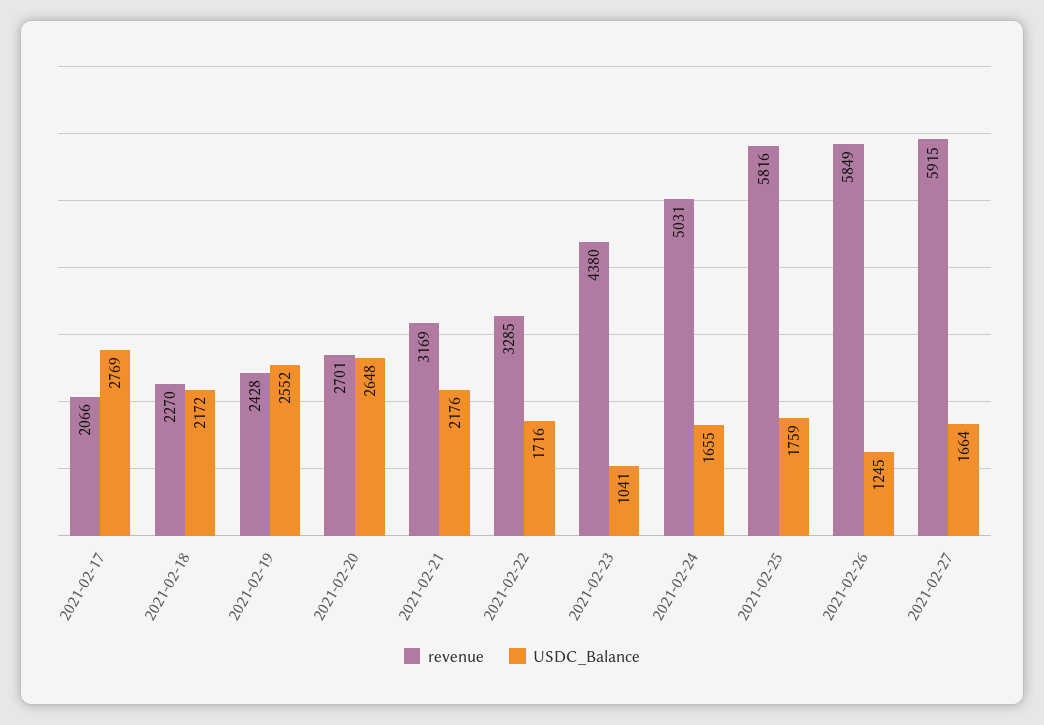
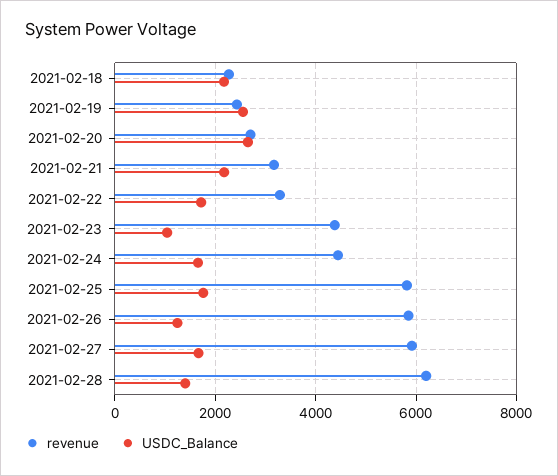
revenue, 2021-02-17: 2066 -> none
USDC_Balance, 2021-02-17: 2769 -> none
revenue, 2021-02-24: 5031 -> 4400
revenue, 2021-02-28: none -> 6200
USDC_Balance, 2021-02-28: none -> 1400

